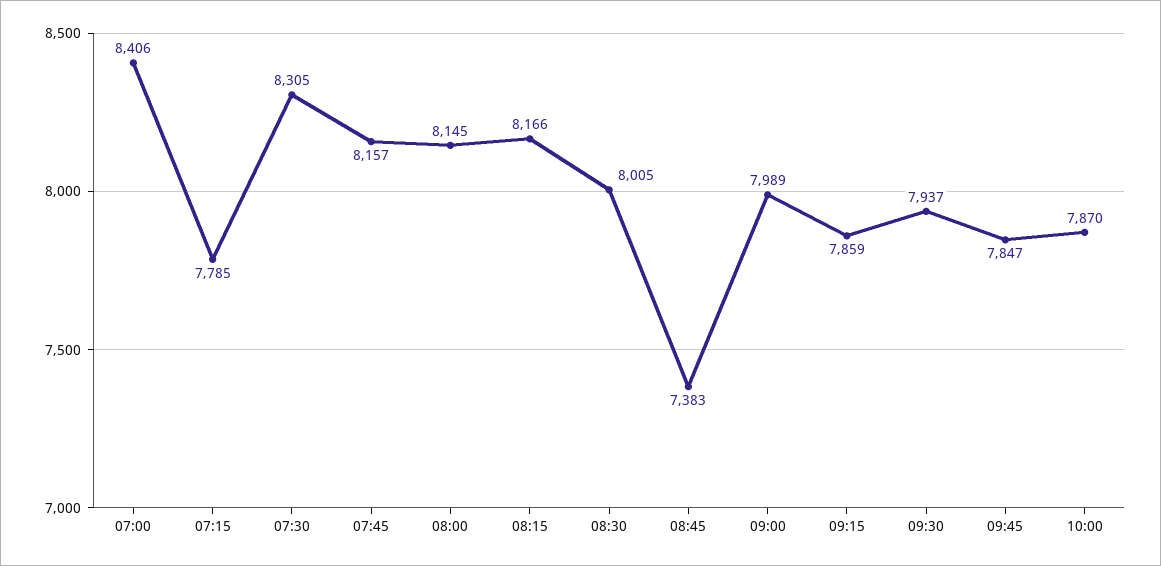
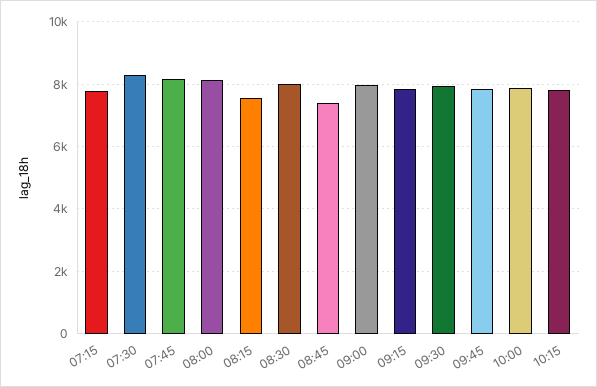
07:00: 8406 -> none
08:15: 8166 -> 7600
10:15: none -> 7800

